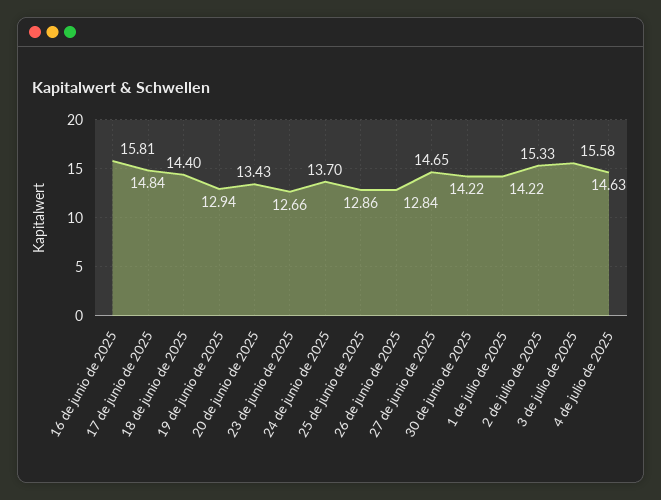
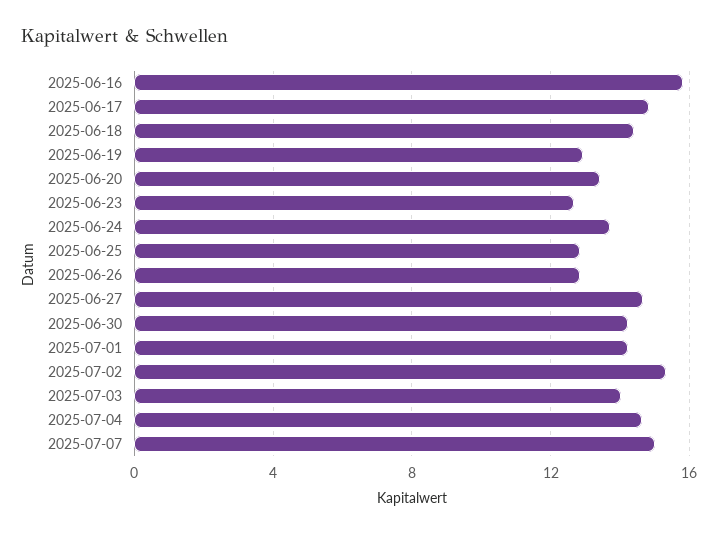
3 de julio de 2025: 15.58 -> 14
2025-07-07: none -> 15

